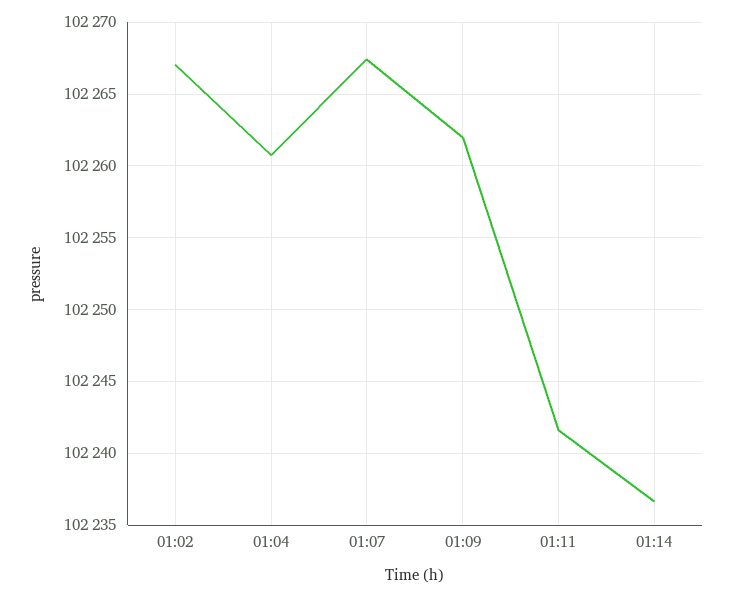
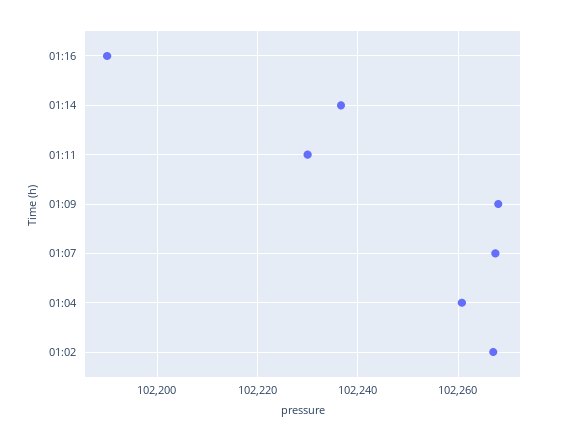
01:09: 102262 -> 102268
01:11: 102241.5 -> 102230
01:16: none -> 102190

